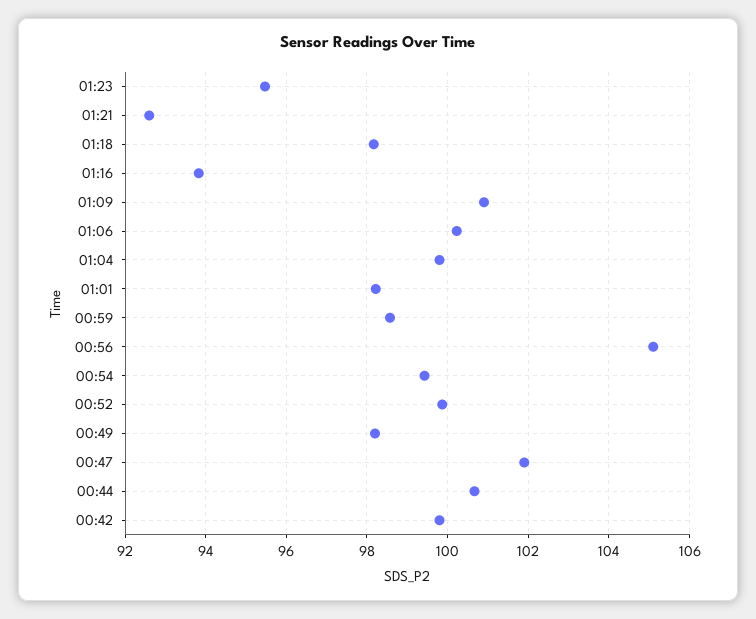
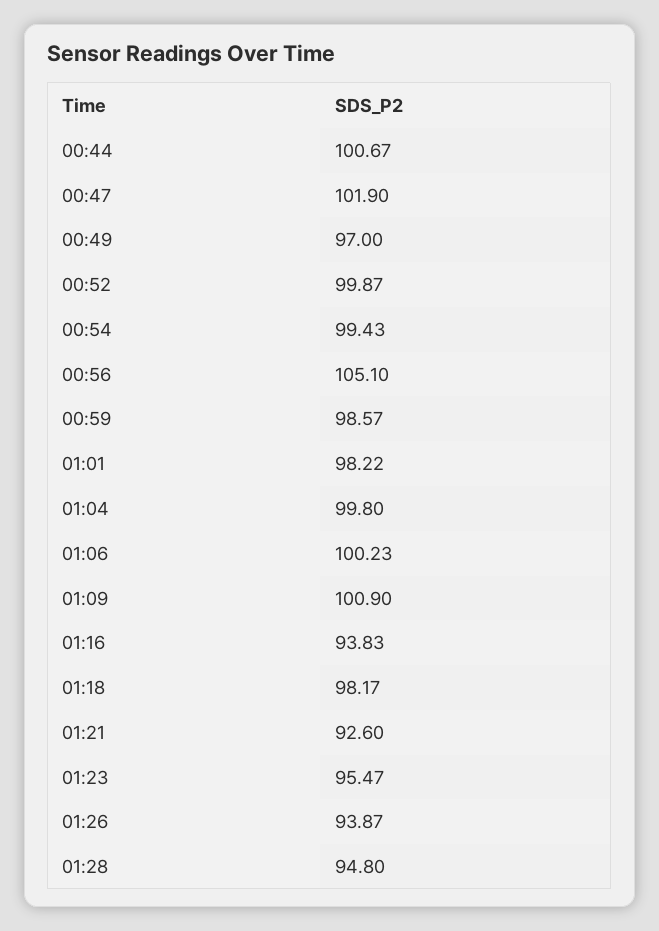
00:49: 98.2 -> 97
00:42: 99.8 -> none
01:26: none -> 93.87
01:28: none -> 94.8

